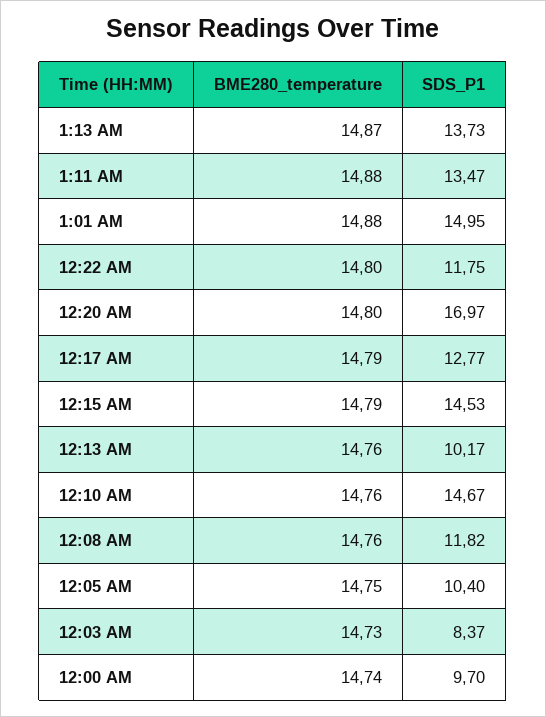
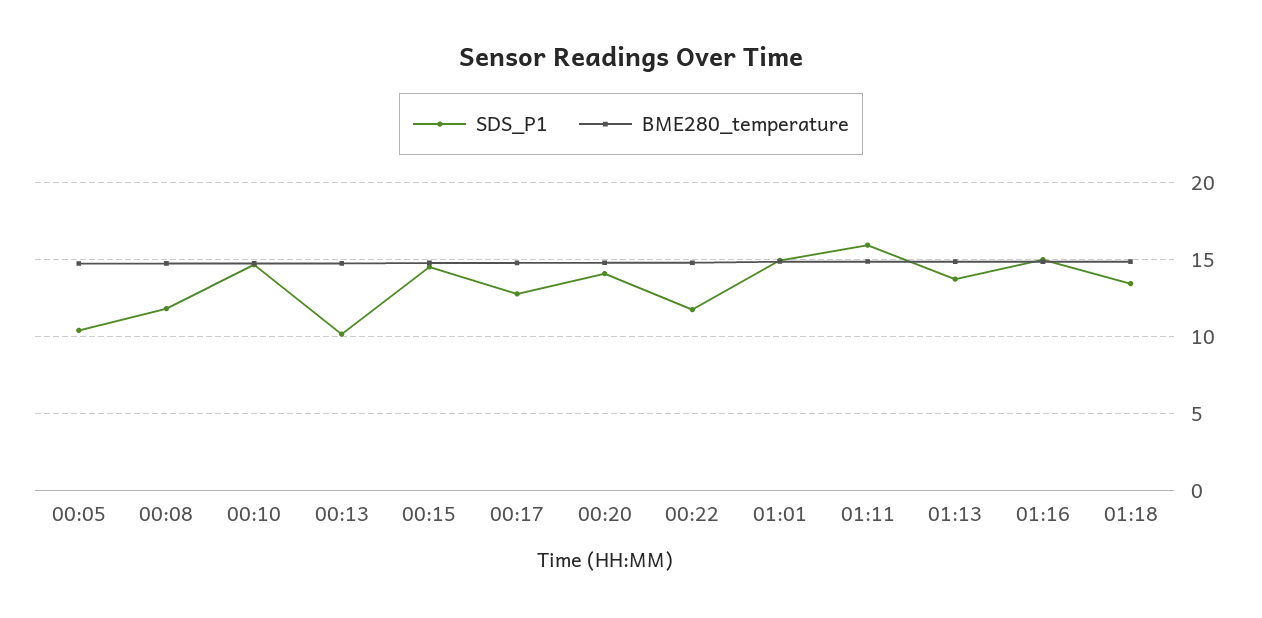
SDS_P1, 1:11 AM: 13.47 -> 16
SDS_P1, 12:20 AM: 16.97 -> 14
BME280_temperature, 12:03 AM: 14.73 -> none
SDS_P1, 12:03 AM: 8.37 -> none
BME280_temperature, 12:00 AM: 14.74 -> none
SDS_P1, 12:00 AM: 9.7 -> none
SDS_P1, 01:16: none -> 15
BME280_temperature, 01:16: none -> 15
SDS_P1, 01:18: none -> 13.5
BME280_temperature, 01:18: none -> 15

